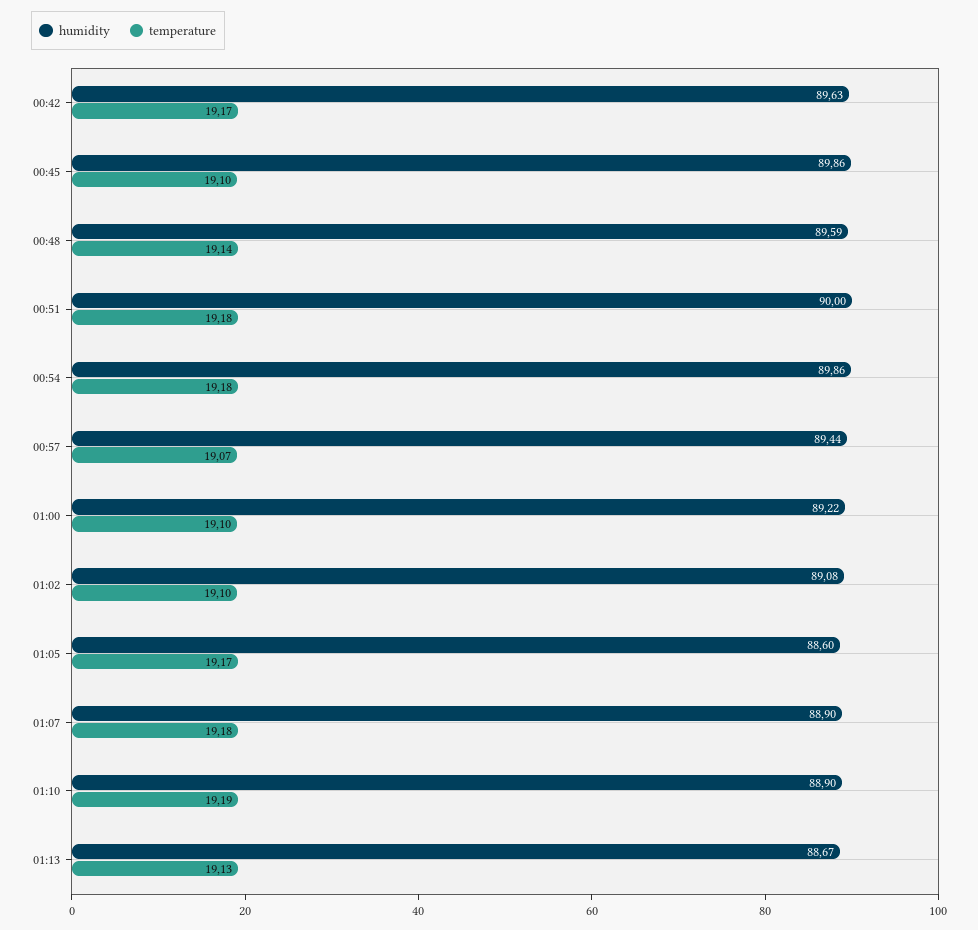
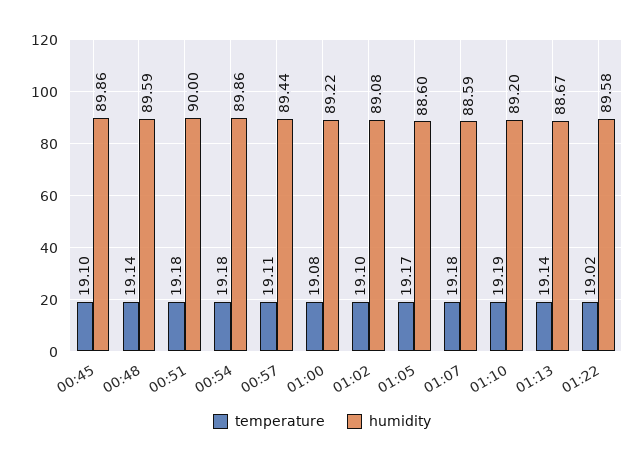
humidity, 00:42: 89.63 -> none
temperature, 00:42: 19.17 -> none
temperature, 00:57: 19.07 -> 19.11
temperature, 01:00: 19.1 -> 19.08
humidity, 01:07: 88.9 -> 88.59
humidity, 01:10: 88.9 -> 89.2
temperature, 01:13: 19.13 -> 19.14
temperature, 01:22: none -> 19.02
humidity, 01:22: none -> 89.58

